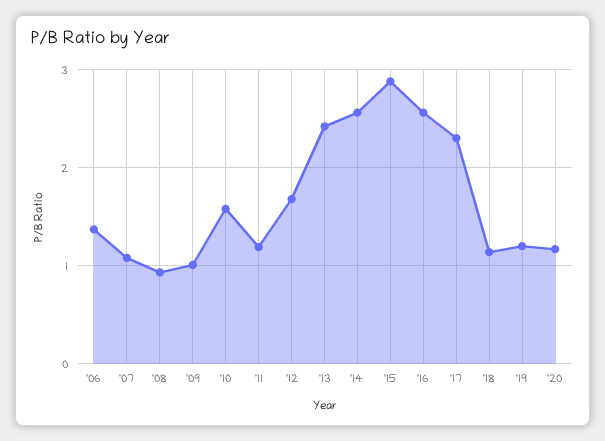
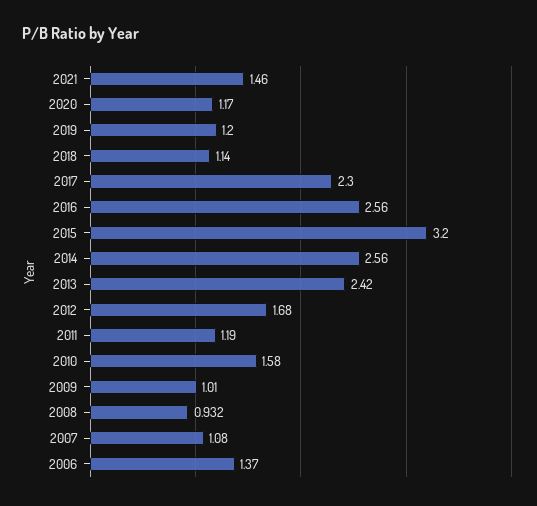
'15: 2.9 -> 3.2
2021: none -> 1.46

